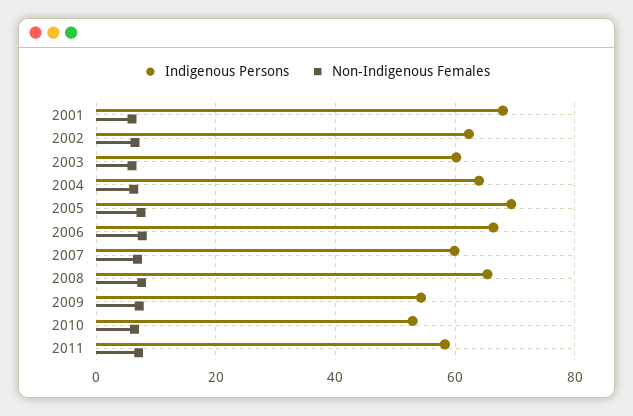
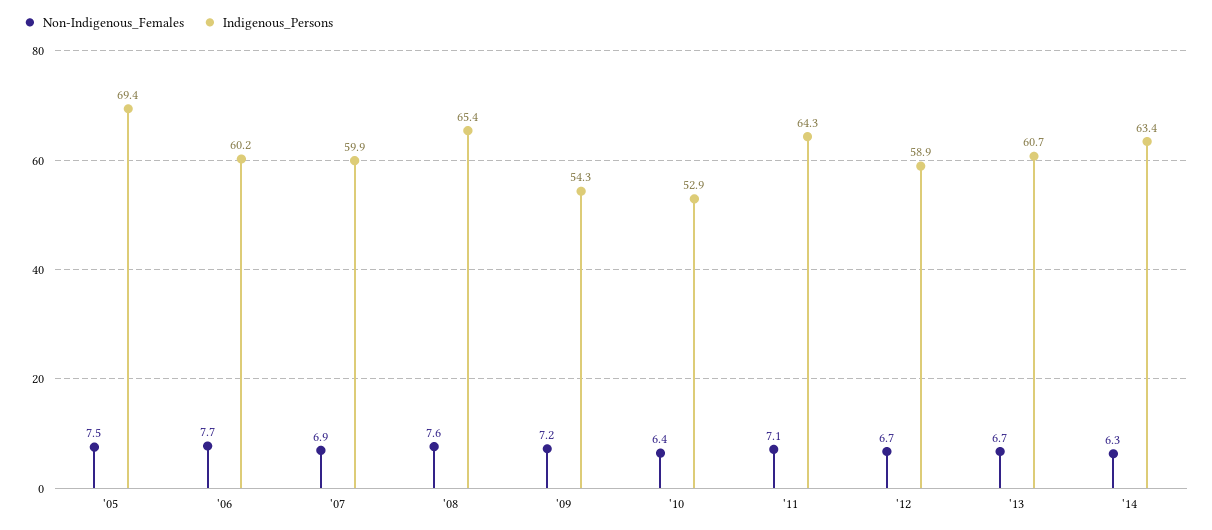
Indigenous Persons, 2001: 68 -> none
Non-Indigenous Females, 2001: 6 -> none
Indigenous Persons, 2002: 62 -> none
Non-Indigenous Females, 2002: 6 -> none
Indigenous Persons, 2003: 60 -> none
Non-Indigenous Females, 2003: 6 -> none
Indigenous Persons, 2004: 64 -> none
Non-Indigenous Females, 2004: 6 -> none
Indigenous Persons, 2006: 66 -> 60.2
Indigenous Persons, 2011: 58 -> 64.3
Non-Indigenous Females, '12: none -> 6.7
Indigenous Persons, '12: none -> 58.9
Non-Indigenous Females, '13: none -> 6.7
Indigenous Persons, '13: none -> 60.7
Non-Indigenous Females, '14: none -> 6.3
Indigenous Persons, '14: none -> 63.4

